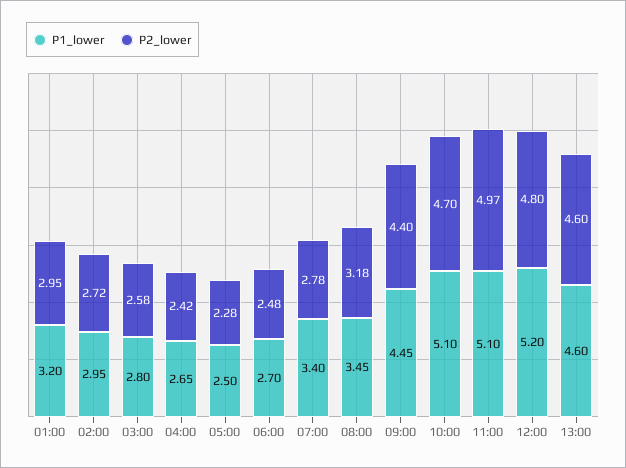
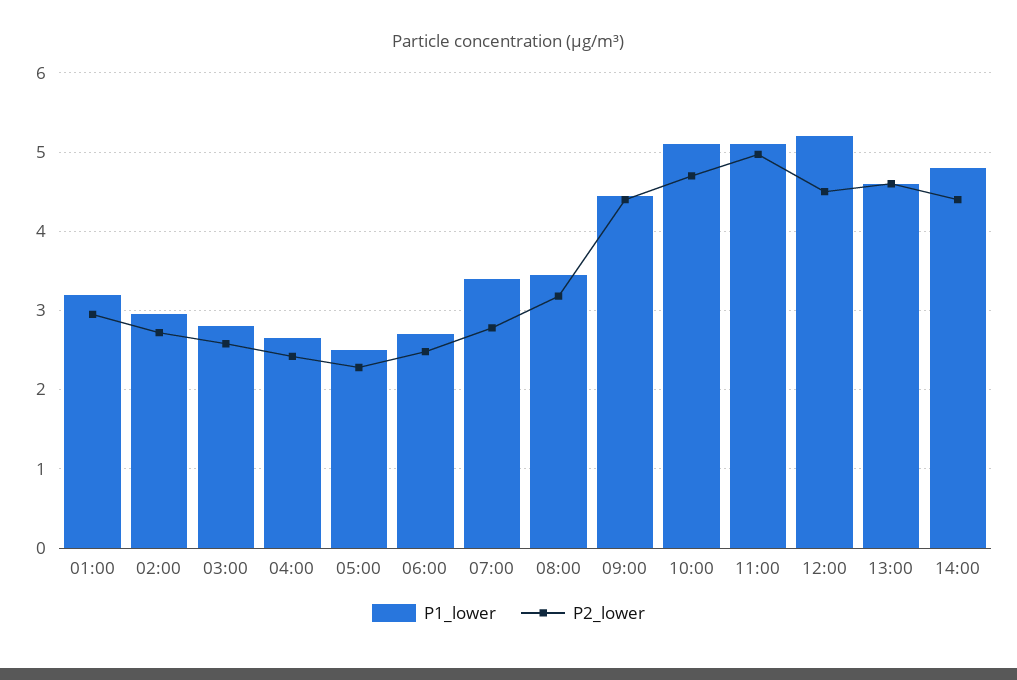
P2_lower, 12:00: 4.8 -> 4.5
P1_lower, 14:00: none -> 4.8
P2_lower, 14:00: none -> 4.4

